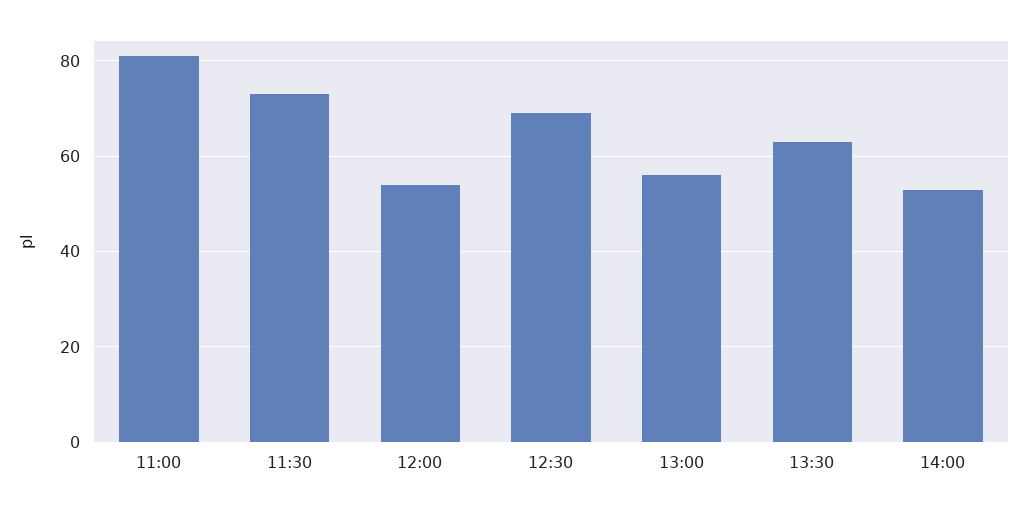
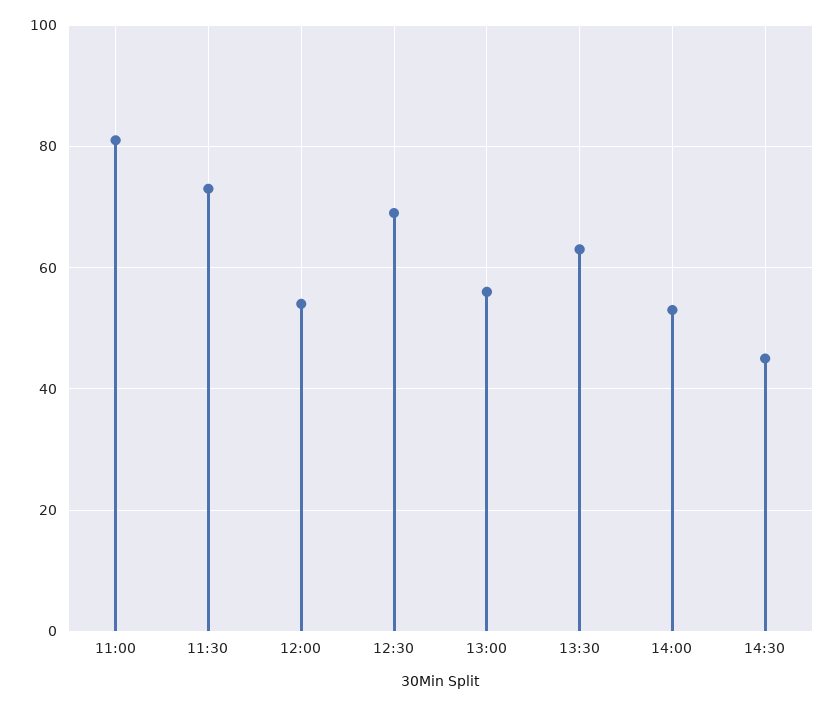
14:30: none -> 45

